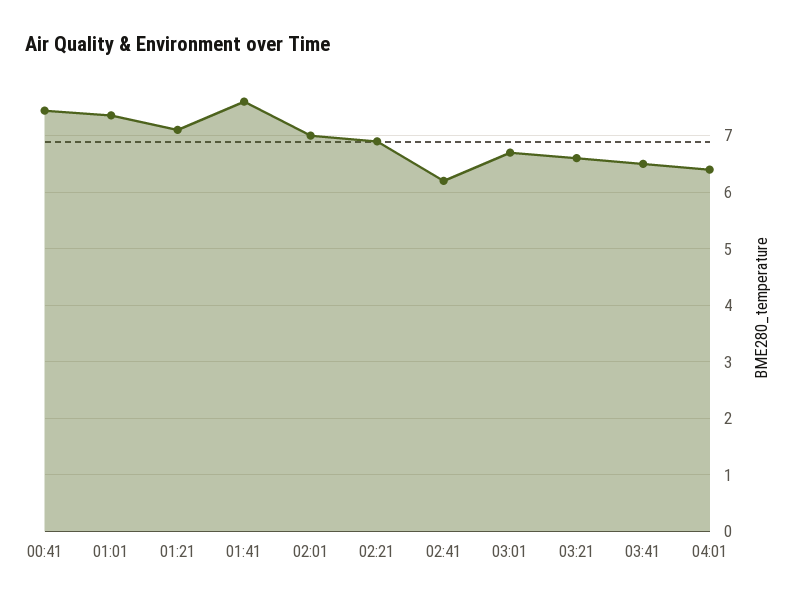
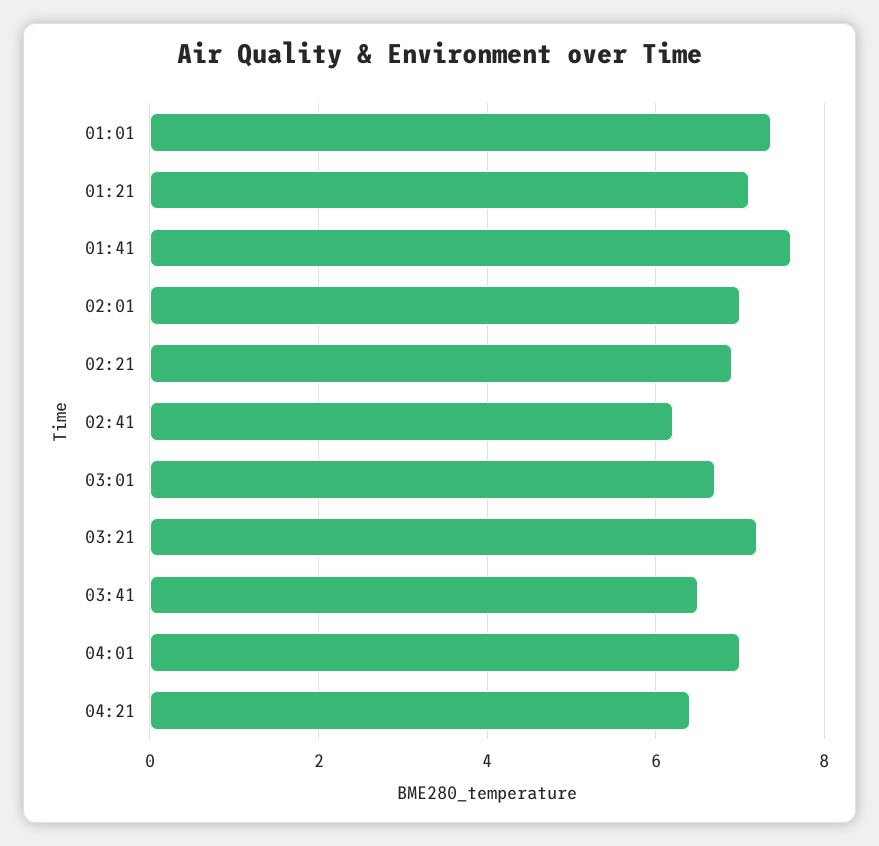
00:41: 7.4 -> none
03:21: 6.6 -> 7.2
04:01: 6.4 -> 7
04:21: none -> 6.4

